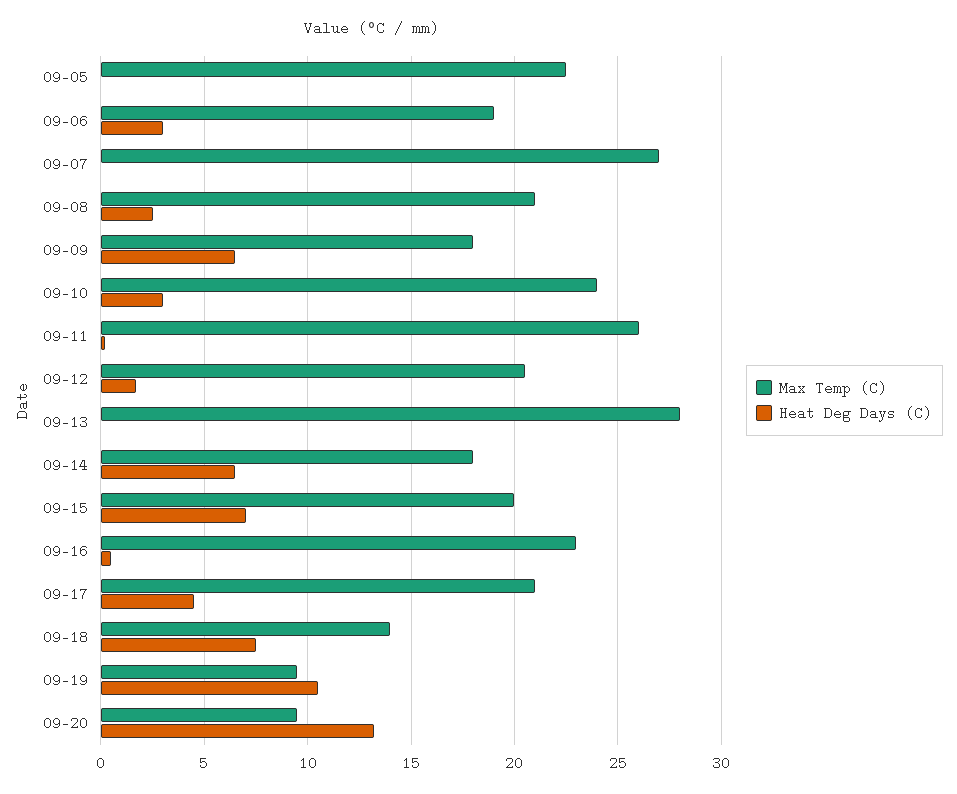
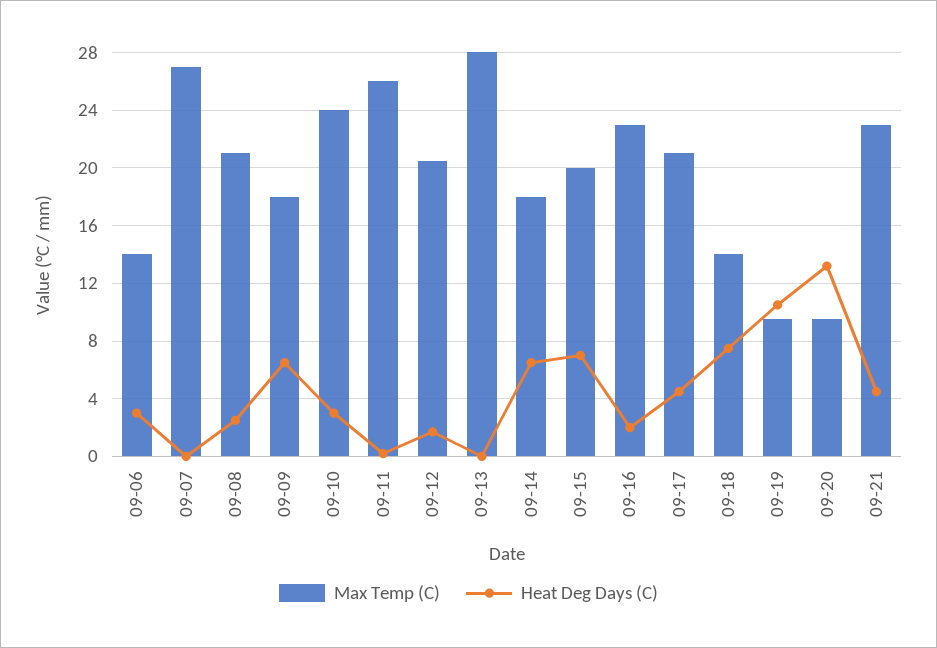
Max Temp (C), 09-05: 22.5 -> none
Heat Deg Days (C), 09-05: 0 -> none
Max Temp (C), 09-06: 19 -> 14
Heat Deg Days (C), 09-16: 0.5 -> 2
Max Temp (C), 09-21: none -> 23
Heat Deg Days (C), 09-21: none -> 4.5

